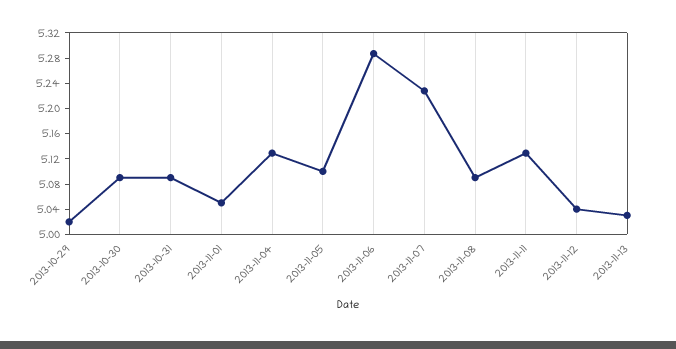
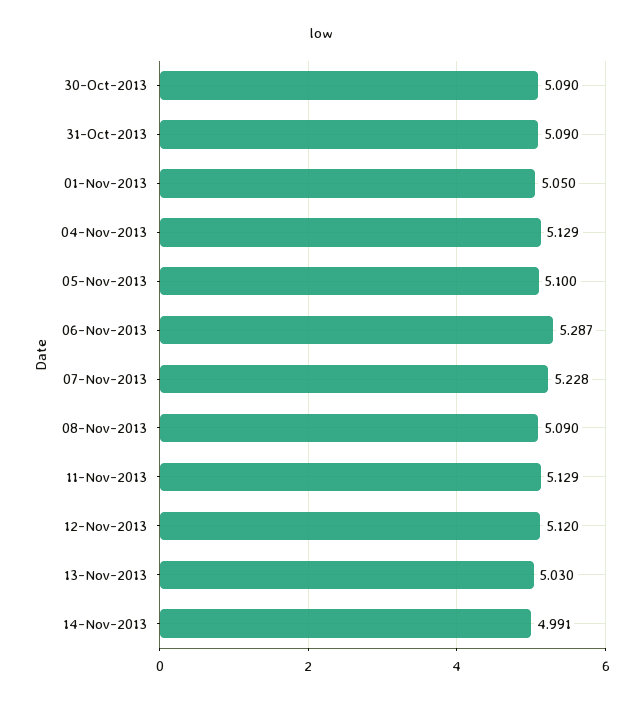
2013-10-29: 5.02 -> none
2013-11-12: 5.04 -> 5.12
14-Nov-2013: none -> 4.991

